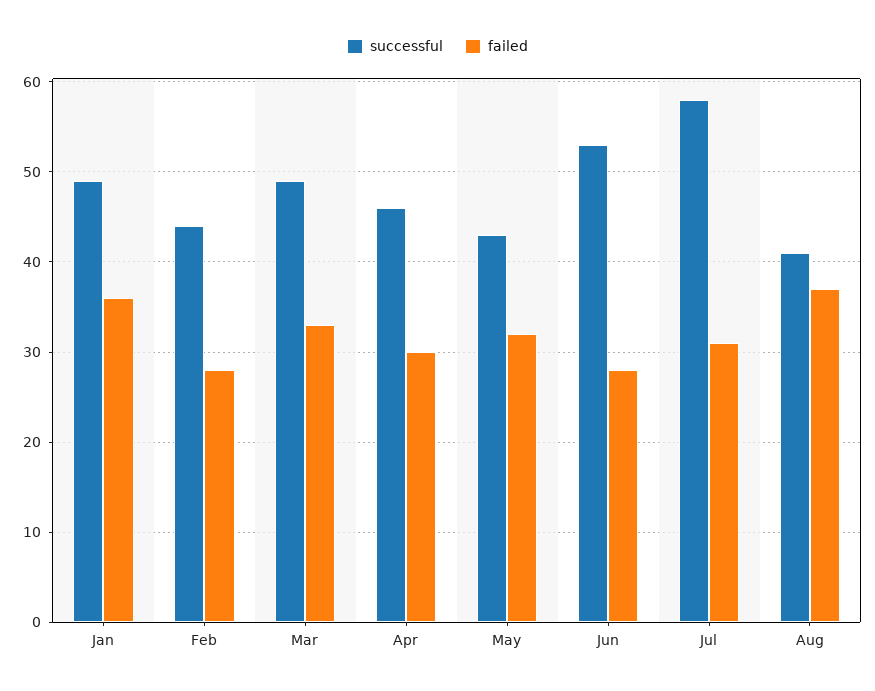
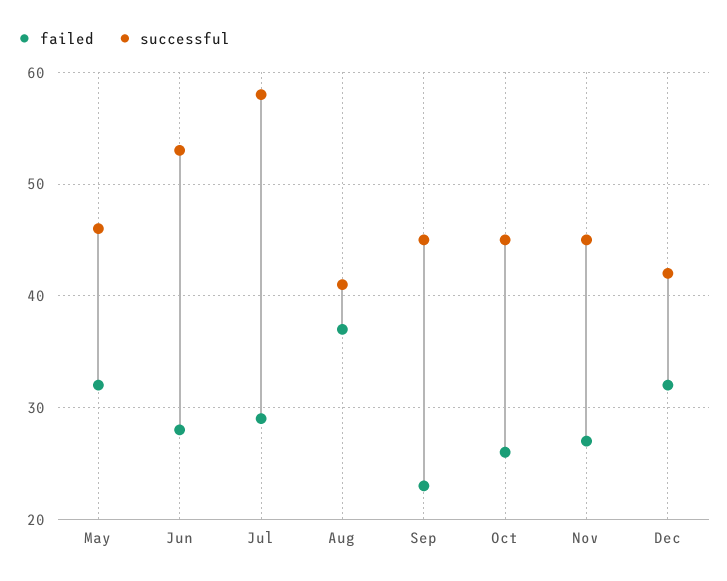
successful, Jan: 49 -> none
failed, Jan: 36 -> none
successful, Feb: 44 -> none
failed, Feb: 28 -> none
successful, Mar: 49 -> none
failed, Mar: 33 -> none
successful, Apr: 46 -> none
failed, Apr: 30 -> none
successful, May: 43 -> 46
failed, Jul: 31 -> 29
failed, Sep: none -> 23
successful, Sep: none -> 45
failed, Oct: none -> 26
successful, Oct: none -> 45
failed, Nov: none -> 27
successful, Nov: none -> 45
failed, Dec: none -> 32
successful, Dec: none -> 42

